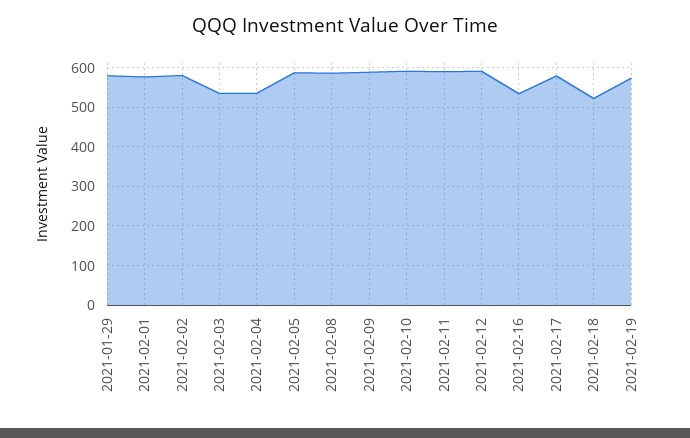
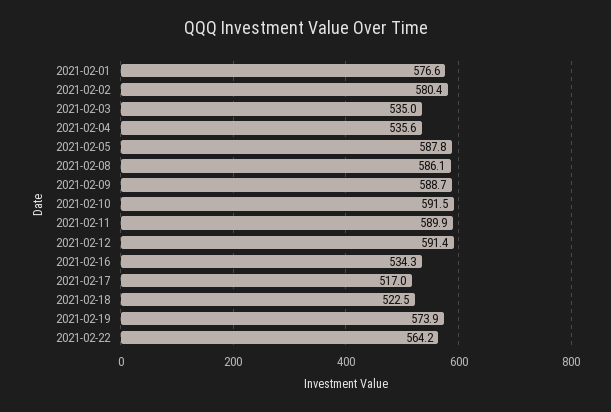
2021-01-29: 580 -> none
2021-02-17: 580 -> 517
2021-02-22: none -> 564.2

